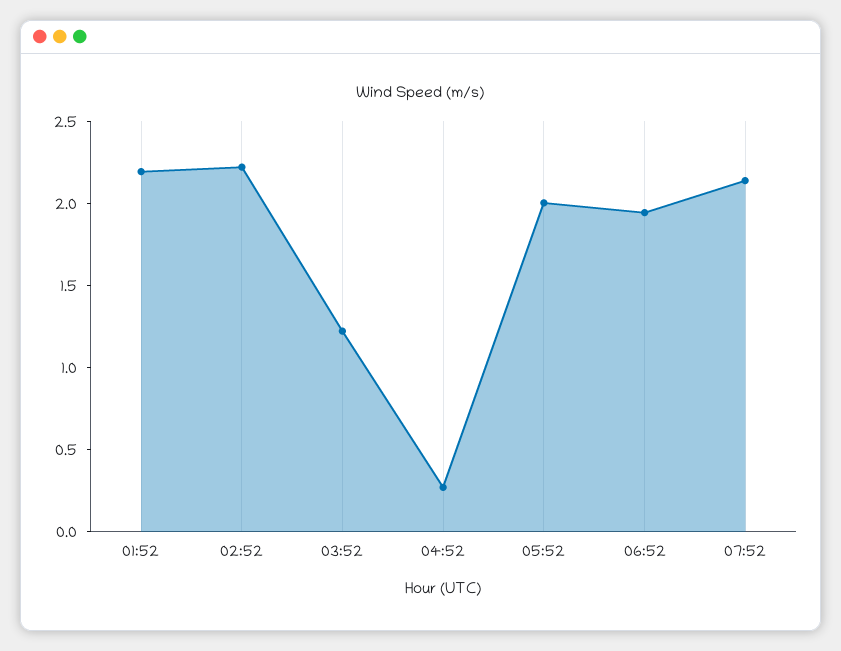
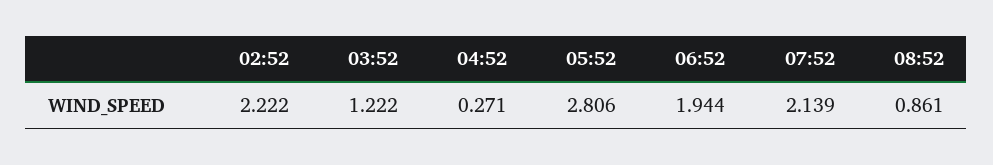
01:52: 2.2 -> none
05:52: 2 -> 2.806
08:52: none -> 0.861

